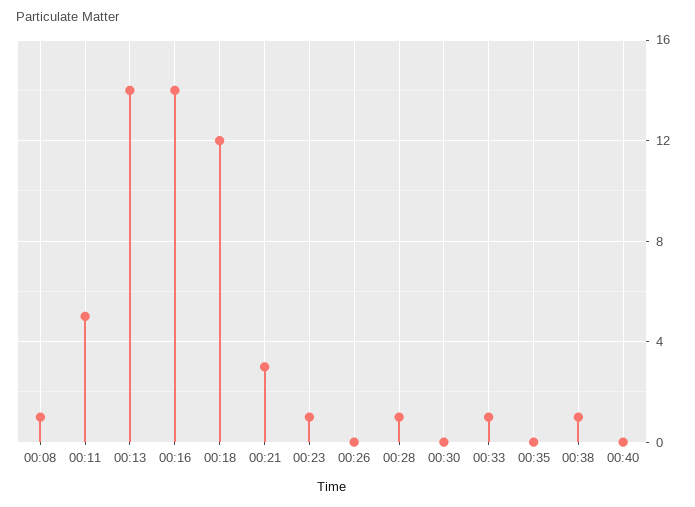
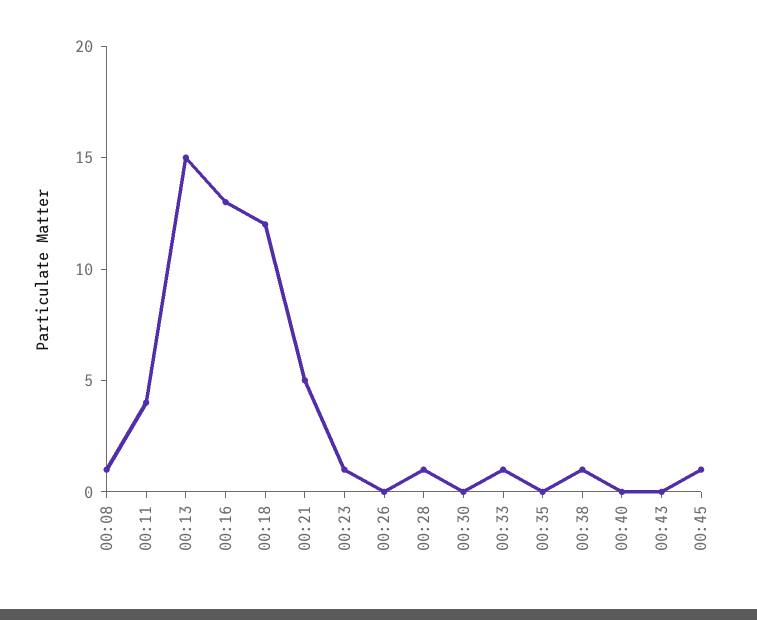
00:11: 5 -> 4
00:13: 14 -> 15
00:16: 14 -> 13
00:21: 3 -> 5
00:43: none -> 0
00:45: none -> 1

